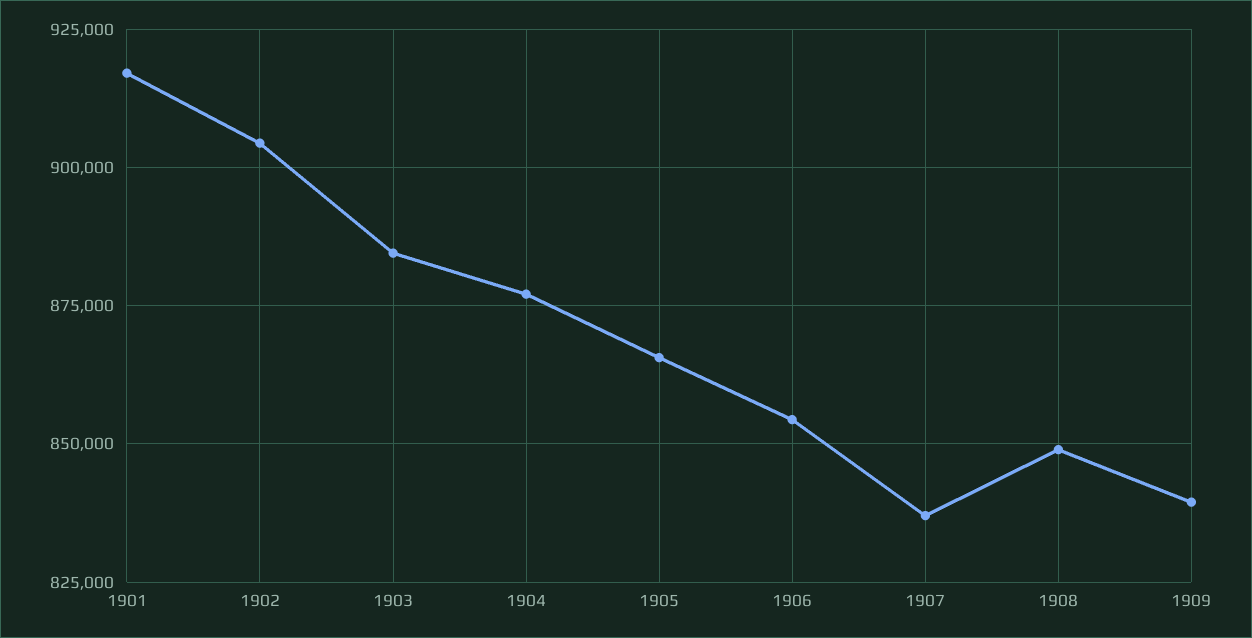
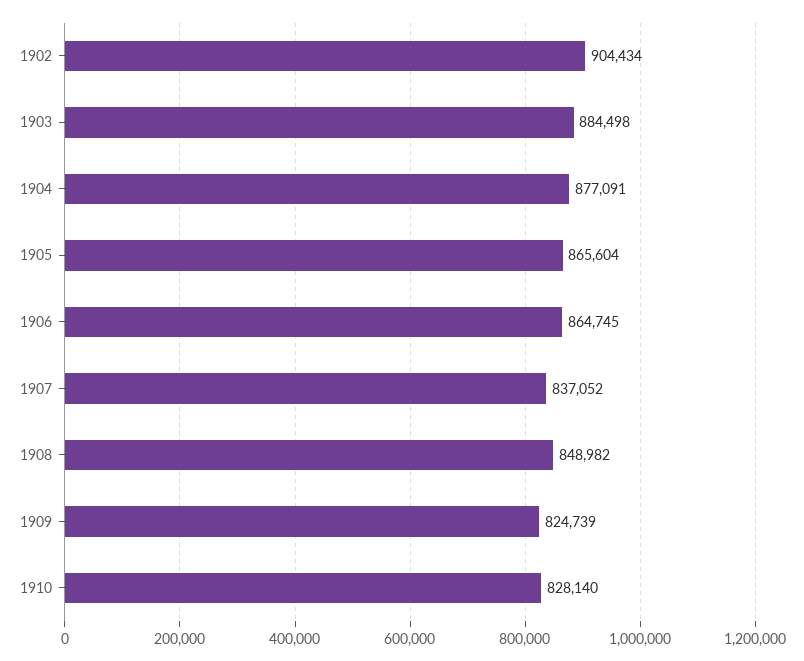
1901: 917500 -> none
1906: 855000 -> 864745
1909: 840000 -> 824739
1910: none -> 828140

